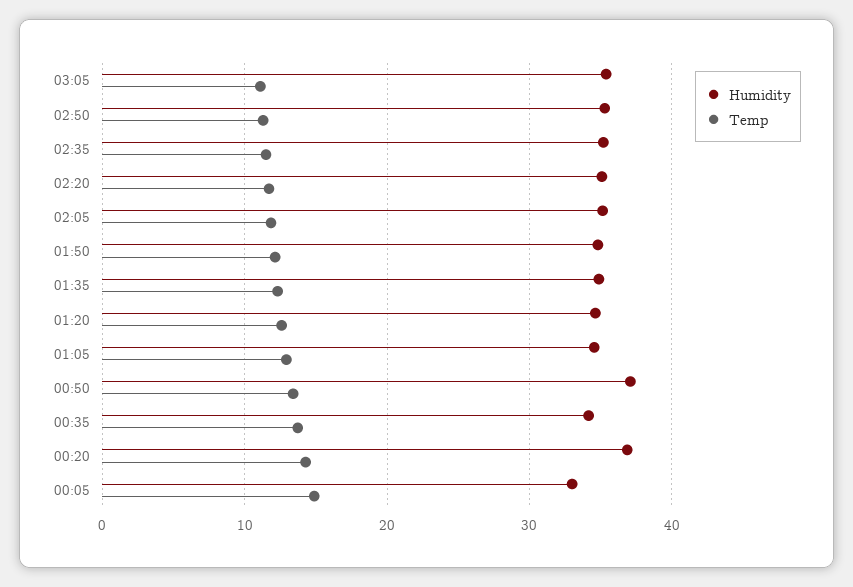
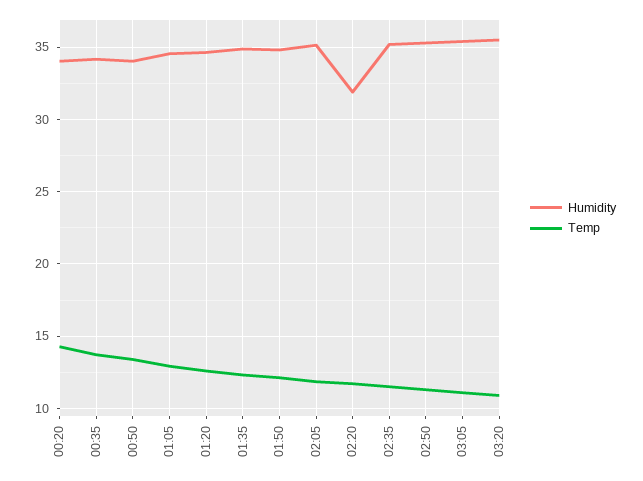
Humidity, 02:20: 35 -> 32
Humidity, 00:50: 37 -> 34
Humidity, 00:20: 37 -> 34
Humidity, 00:05: 33 -> none
Temp, 00:05: 15 -> none
Humidity, 03:20: none -> 35.5
Temp, 03:20: none -> 11

